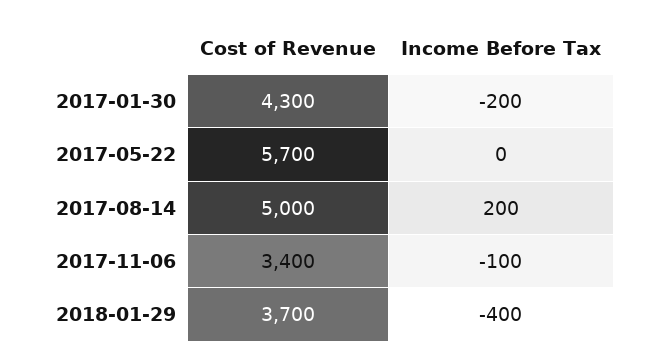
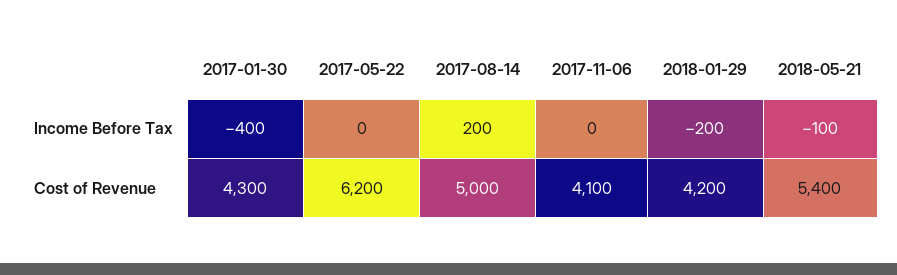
Income Before Tax, 2017-01-30: -200 -> -400
Cost of Revenue, 2017-05-22: 5700 -> 6200
Cost of Revenue, 2017-11-06: 3400 -> 4100
Income Before Tax, 2017-11-06: -100 -> 0
Cost of Revenue, 2018-01-29: 3700 -> 4200
Income Before Tax, 2018-01-29: -400 -> -200
Income Before Tax, 2018-05-21: none -> -100
Cost of Revenue, 2018-05-21: none -> 5400

